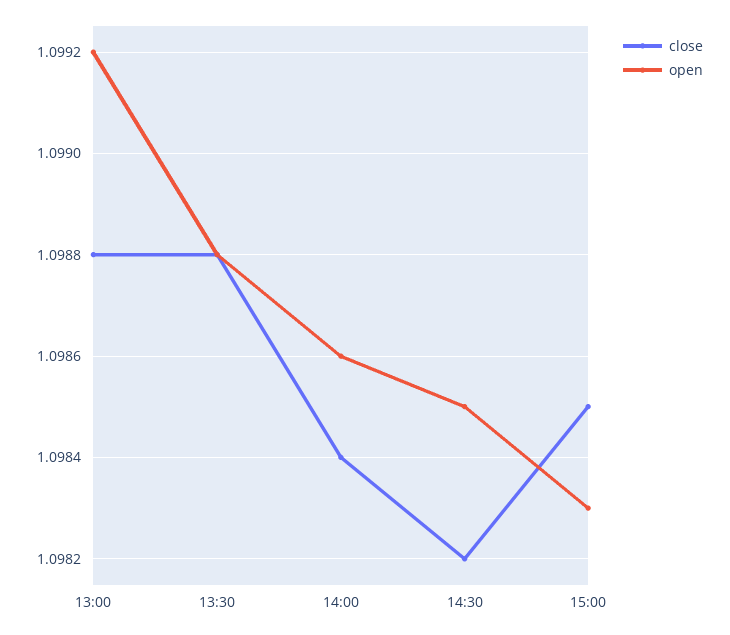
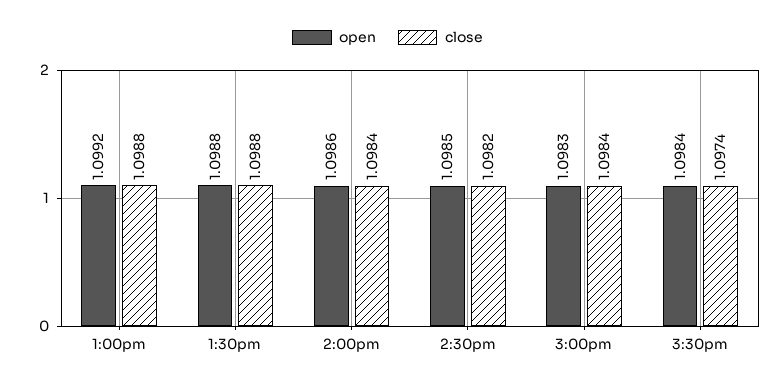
close, 15:00: 1.0985 -> 1.0984
open, 3:30pm: none -> 1.0984
close, 3:30pm: none -> 1.0974

